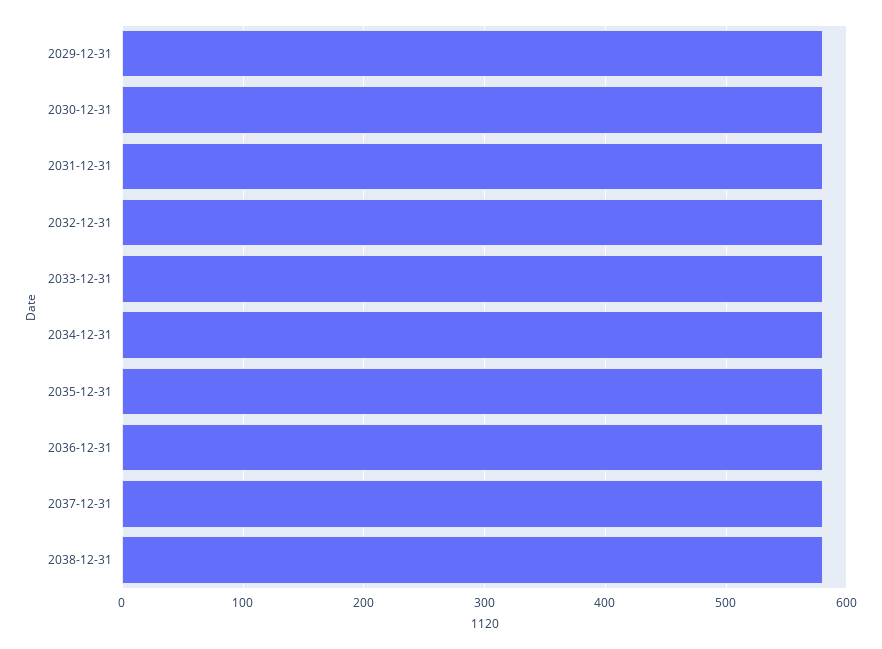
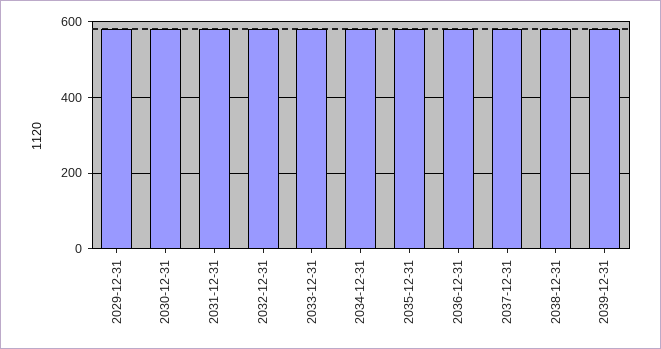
2039-12-31: none -> 580

